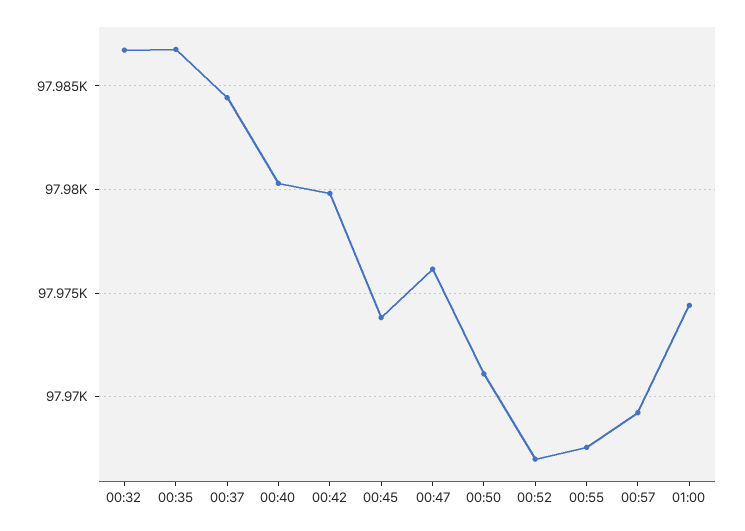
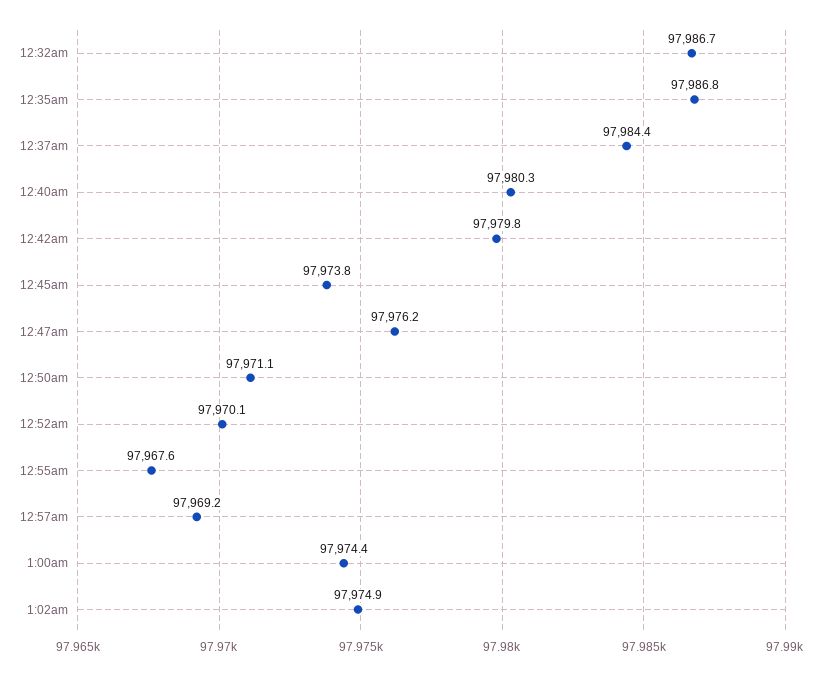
00:52: 97967 -> 97970.1
1:02am: none -> 97974.9

